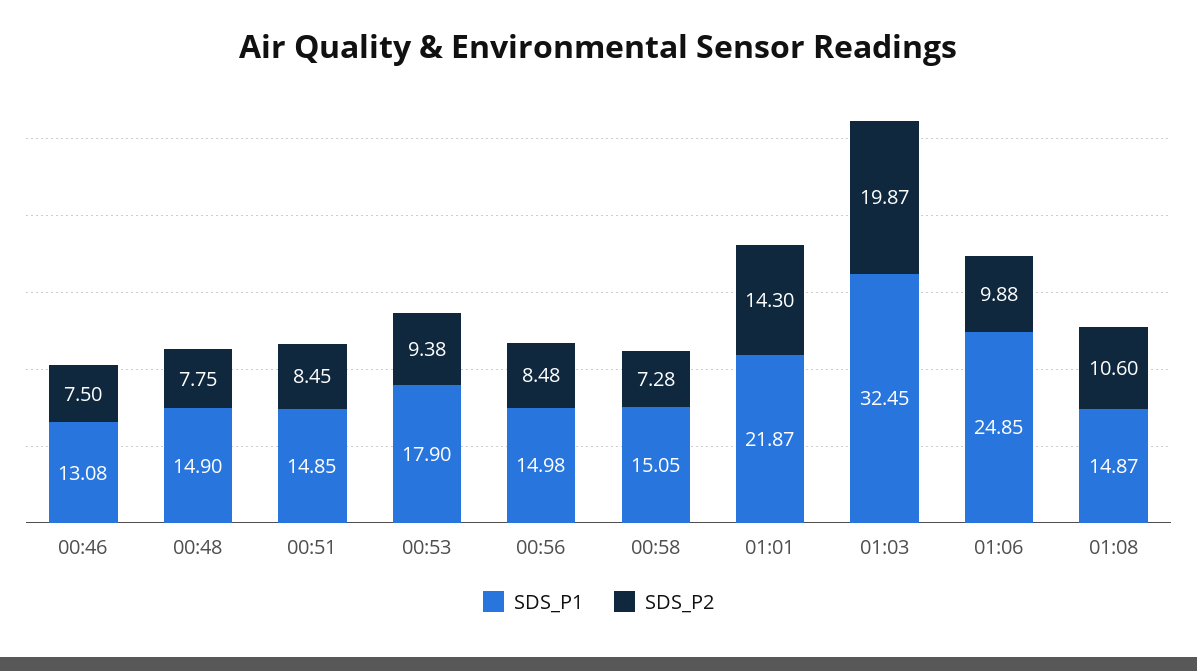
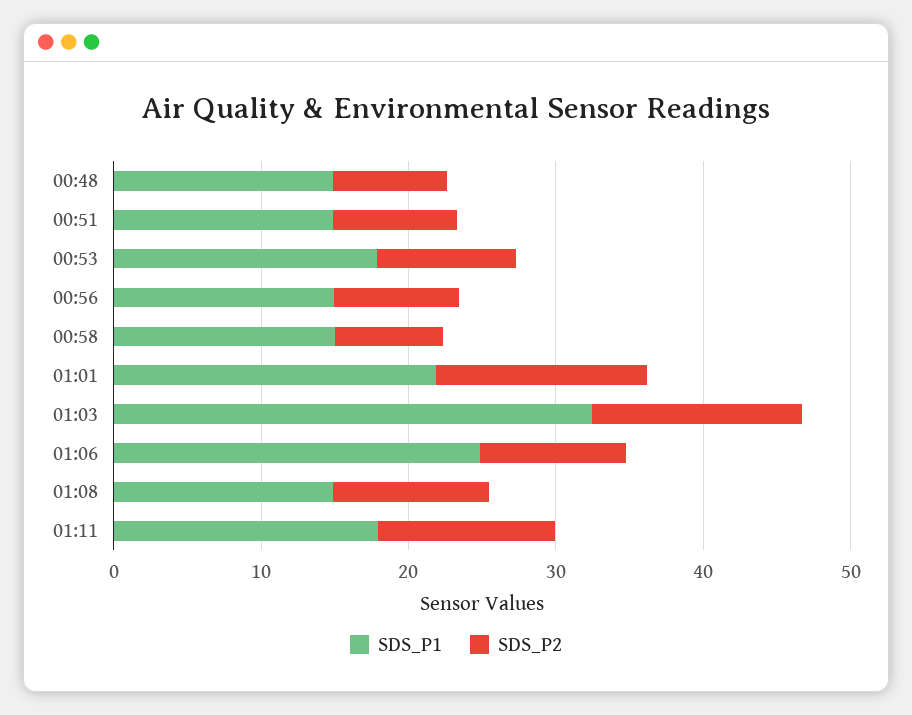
SDS_P1, 00:46: 13.08 -> none
SDS_P2, 00:46: 7.5 -> none
SDS_P2, 01:03: 19.87 -> 14
SDS_P1, 01:11: none -> 18
SDS_P2, 01:11: none -> 12

